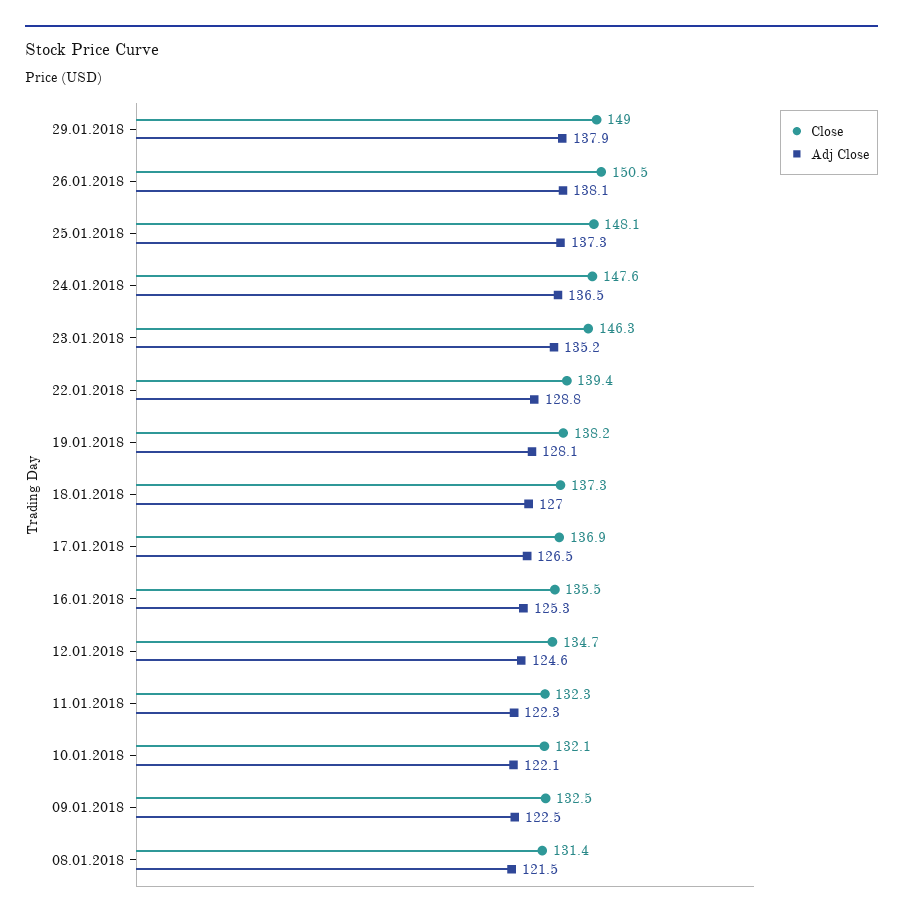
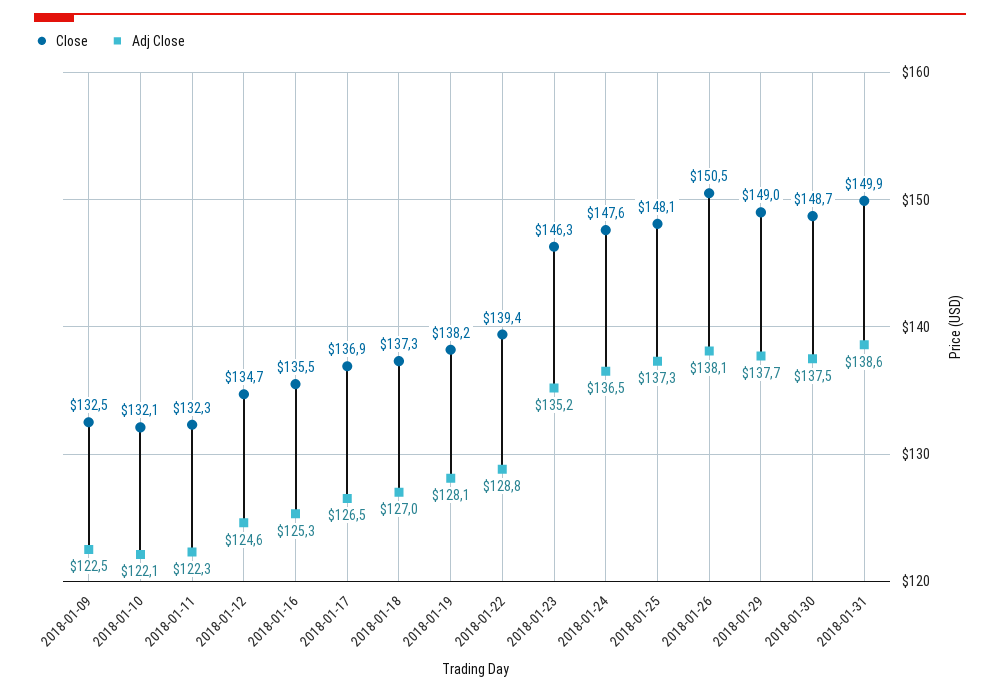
Adj Close, 29.01.2018: 137.9 -> 137.7
Close, 08.01.2018: 131.4 -> none
Adj Close, 08.01.2018: 121.5 -> none
Close, 2018-01-30: none -> 148.7
Adj Close, 2018-01-30: none -> 137.5
Close, 2018-01-31: none -> 149.9
Adj Close, 2018-01-31: none -> 138.6

